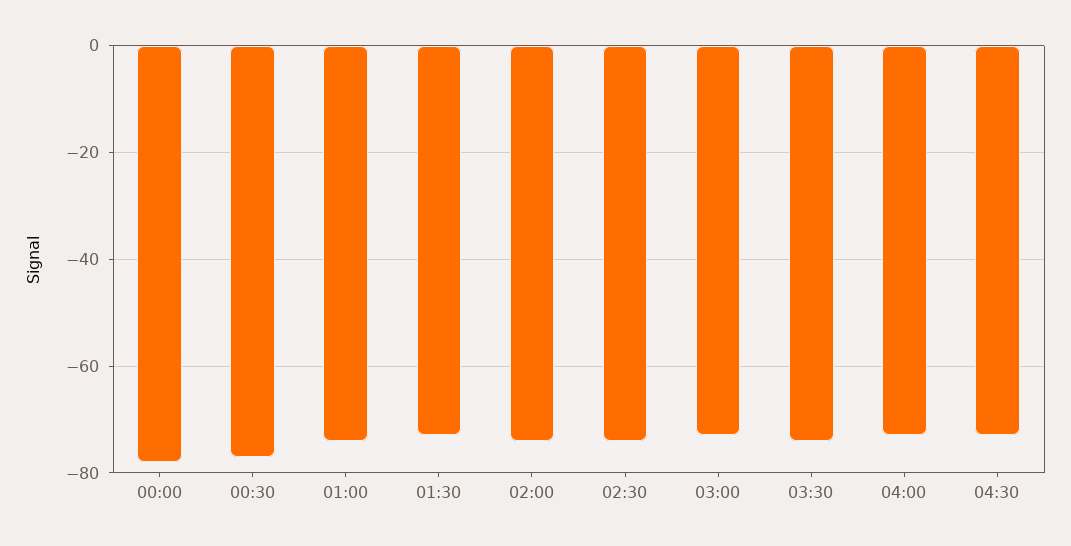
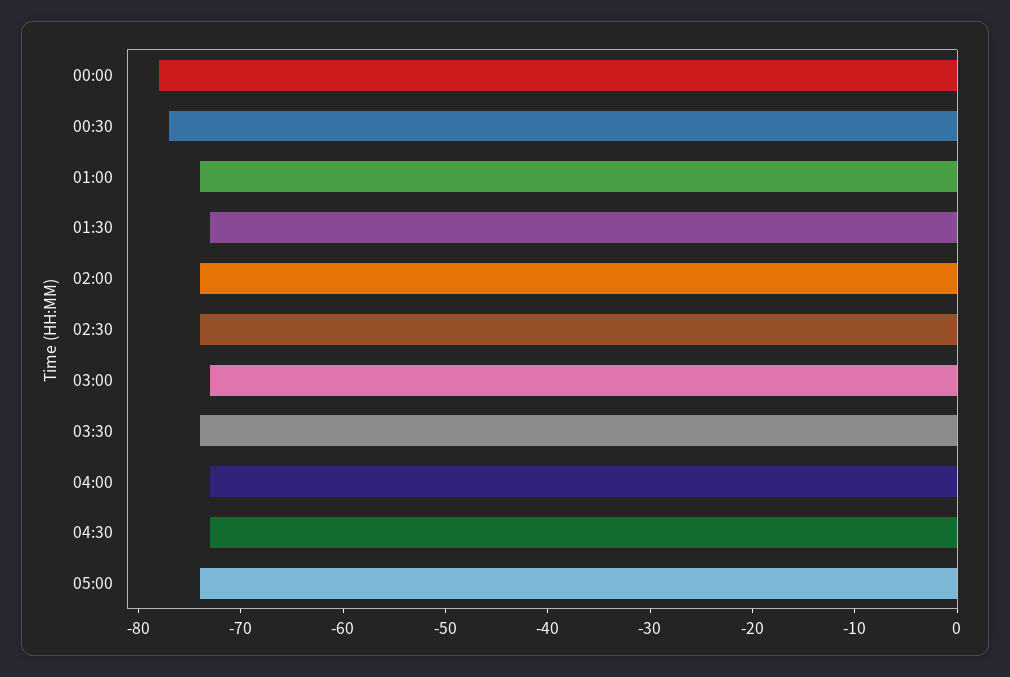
05:00: none -> -74

